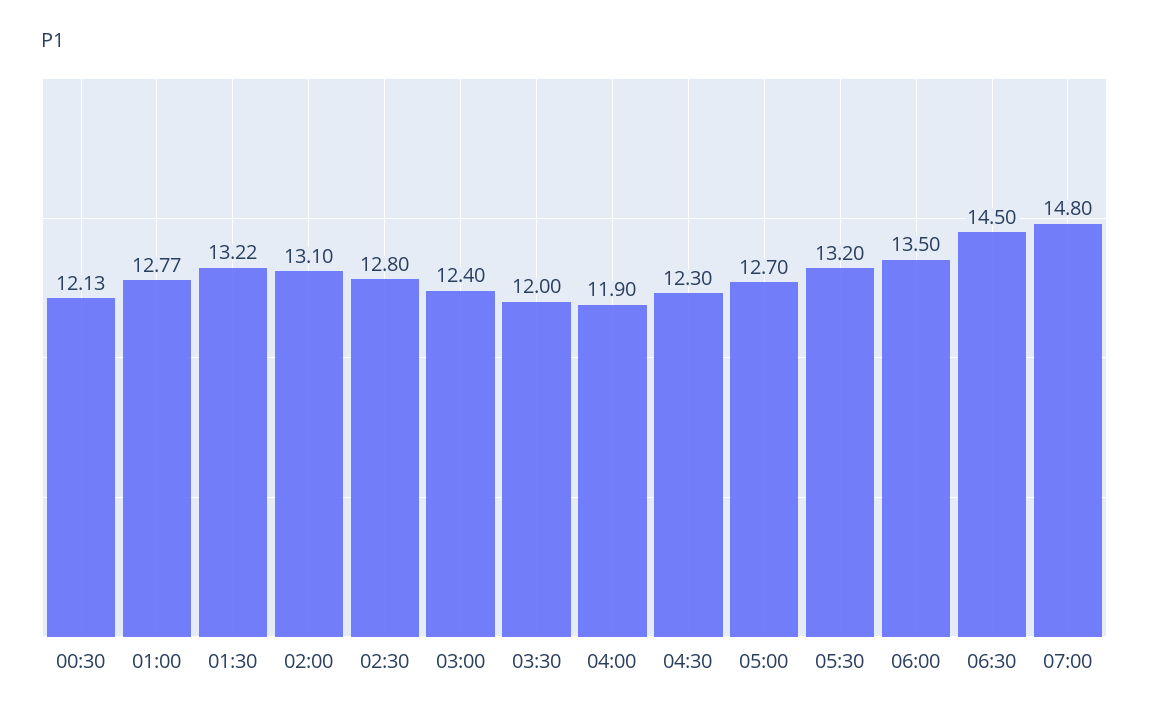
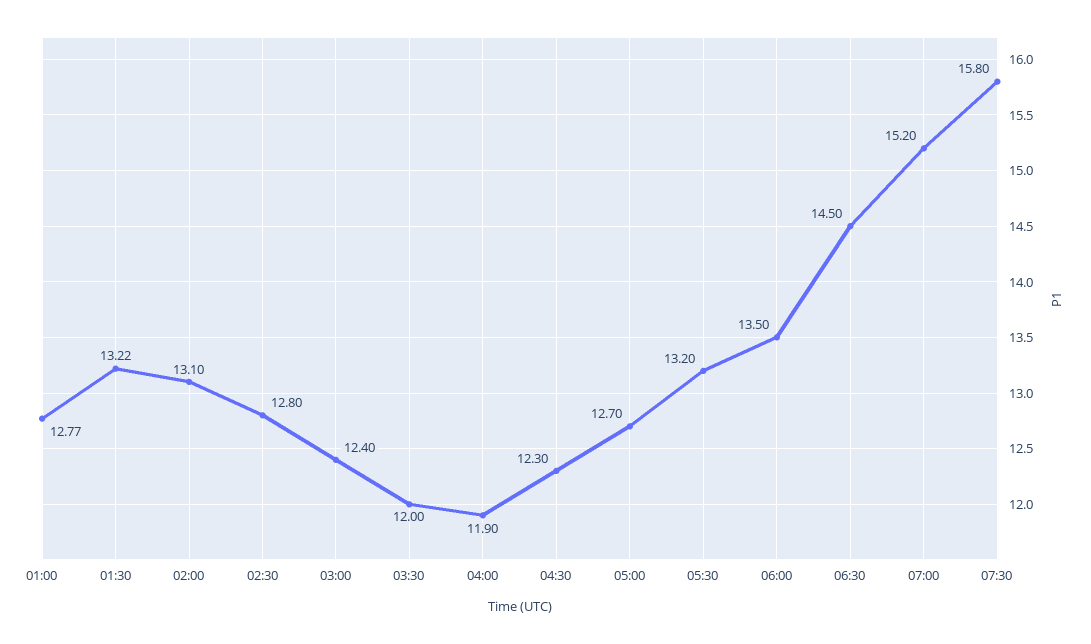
00:30: 12.13 -> none
07:00: 14.8 -> 15.2
07:30: none -> 15.8

